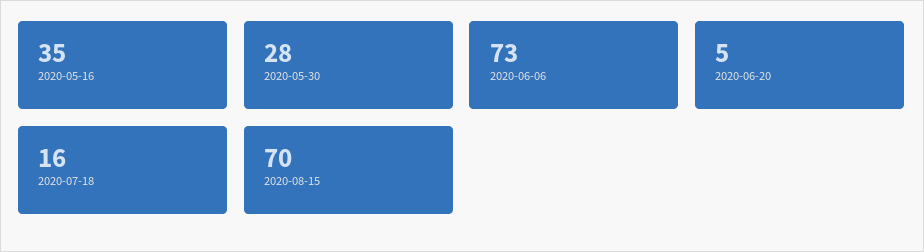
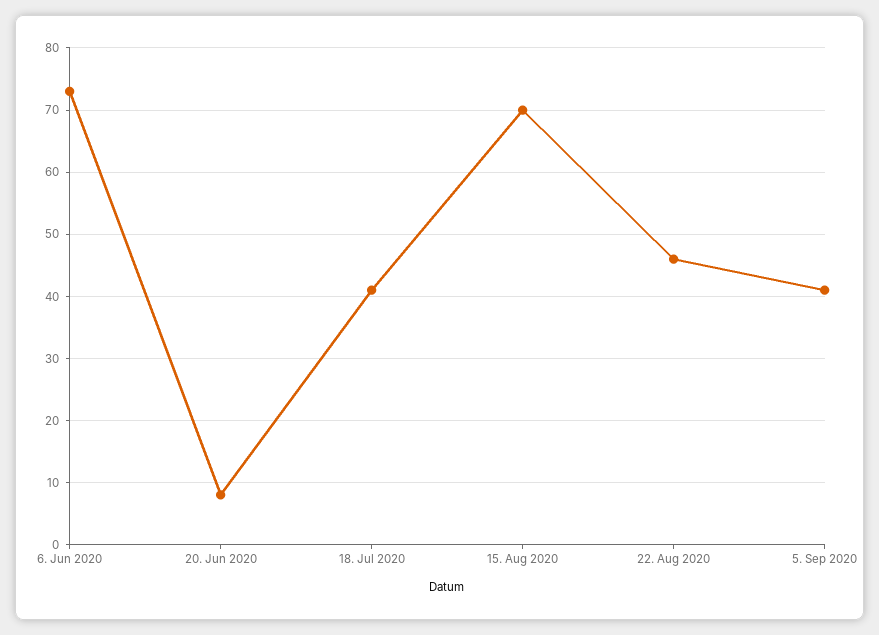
2020-05-16: 35 -> none
2020-05-30: 28 -> none
2020-06-20: 5 -> 8
2020-07-18: 16 -> 41
22. Aug 2020: none -> 46
5. Sep 2020: none -> 41

